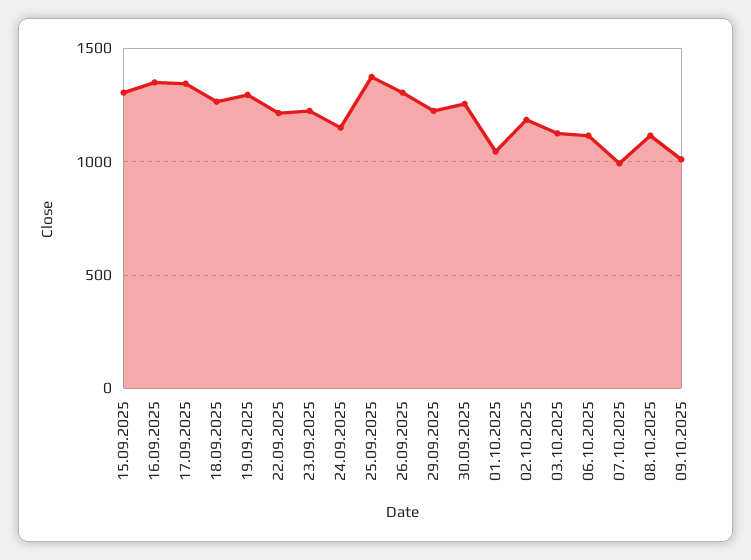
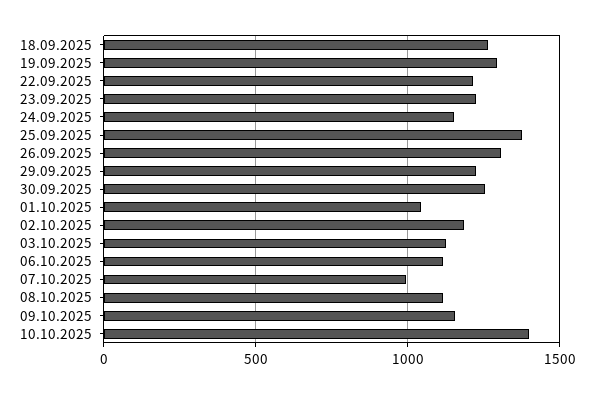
15.09.2025: 1300 -> none
16.09.2025: 1350 -> none
17.09.2025: 1350 -> none
09.10.2025: 1000 -> 1150
10.10.2025: none -> 1400

